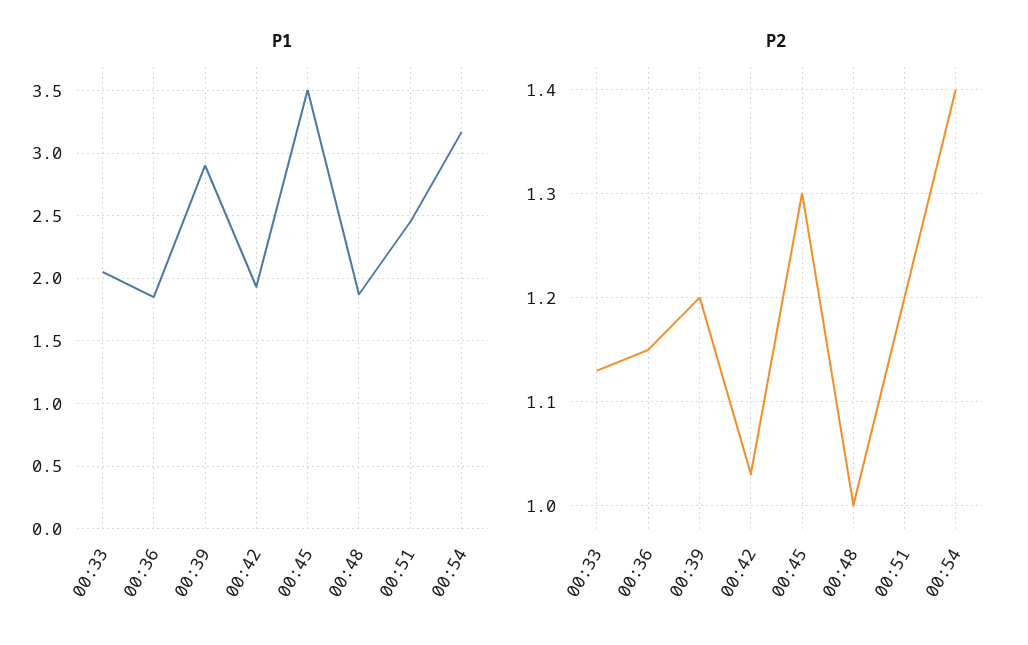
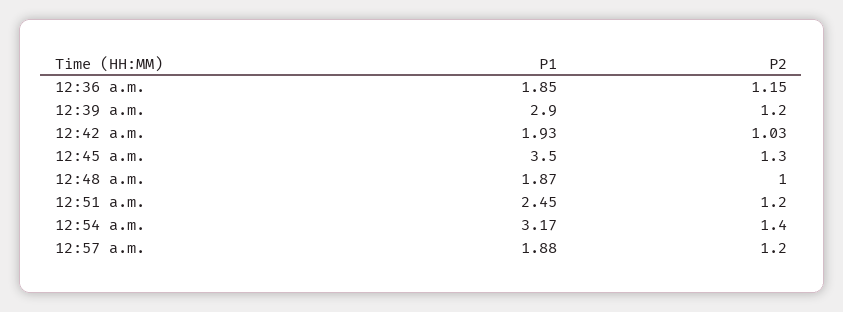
P1, 00:33: 2.05 -> none
P2, 00:33: 1.13 -> none
P1, 12:57 a.m.: none -> 1.88
P2, 12:57 a.m.: none -> 1.2

